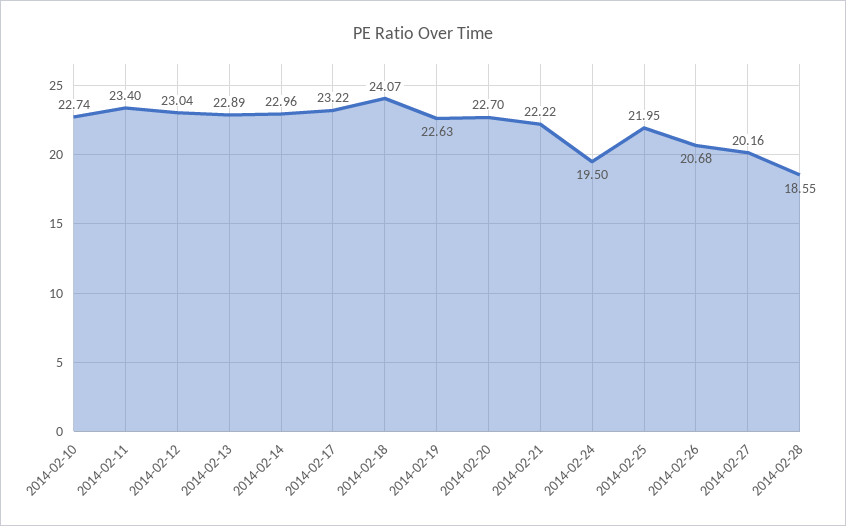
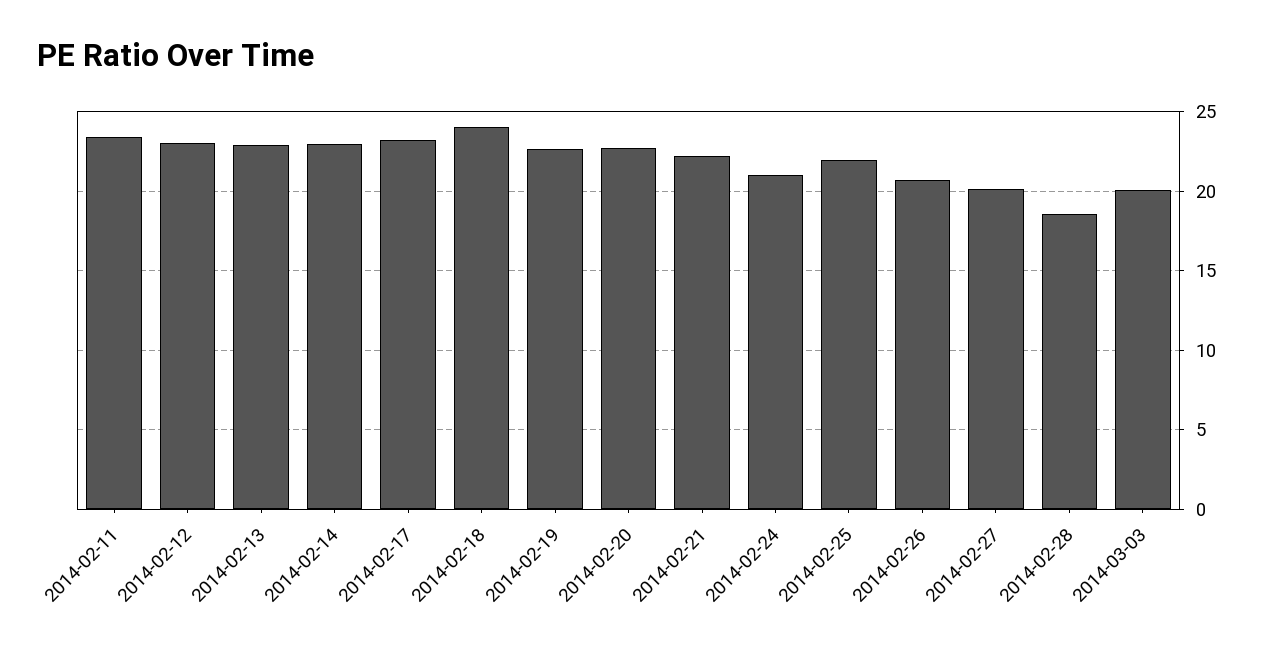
2014-02-10: 22.74 -> none
2014-02-24: 19.5 -> 21
2014-03-03: none -> 20

